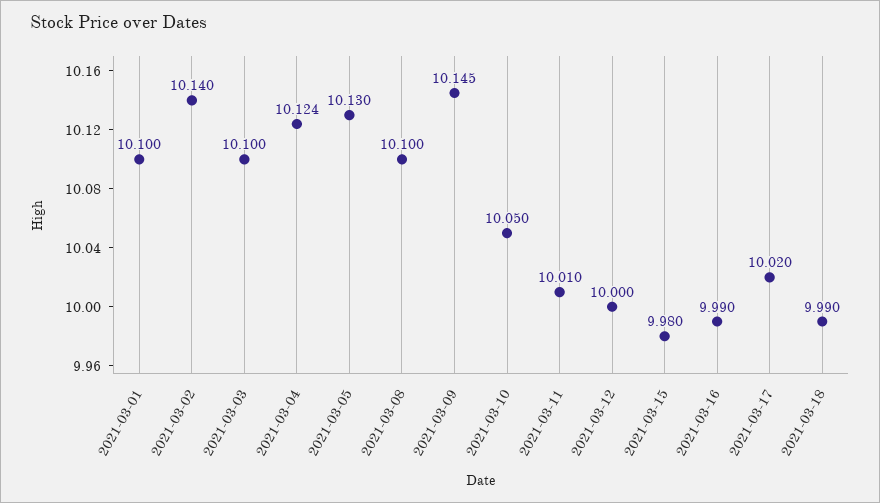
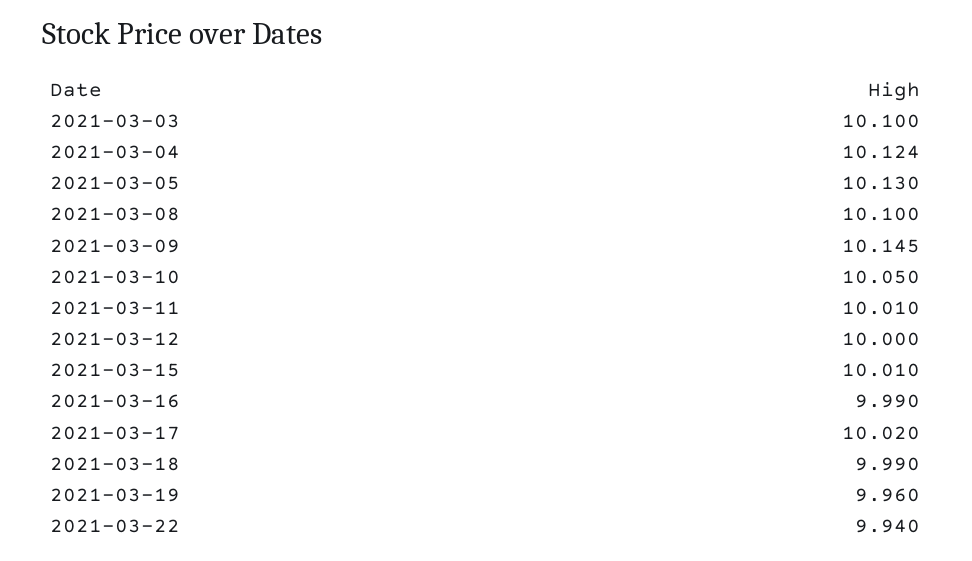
2021-03-01: 10.1 -> none
2021-03-02: 10.14 -> none
2021-03-15: 9.98 -> 10.01
2021-03-19: none -> 9.96
2021-03-22: none -> 9.94

